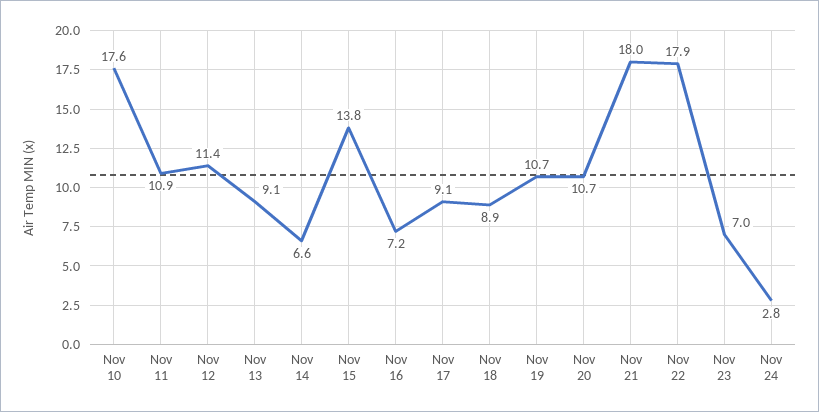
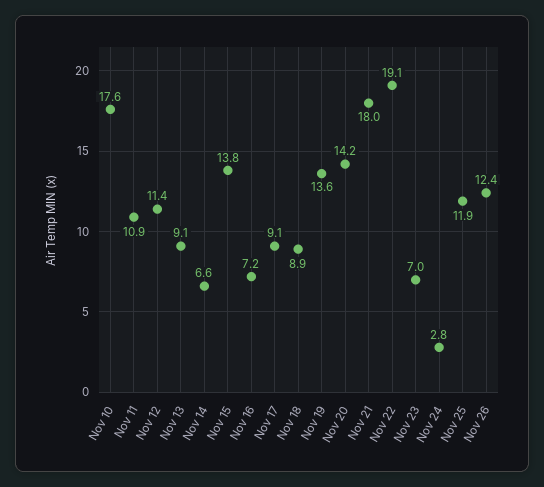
Nov 19: 10.7 -> 13.6
Nov 20: 10.7 -> 14.2
Nov 22: 17.9 -> 19.1
Nov 25: none -> 11.9
Nov 26: none -> 12.4

